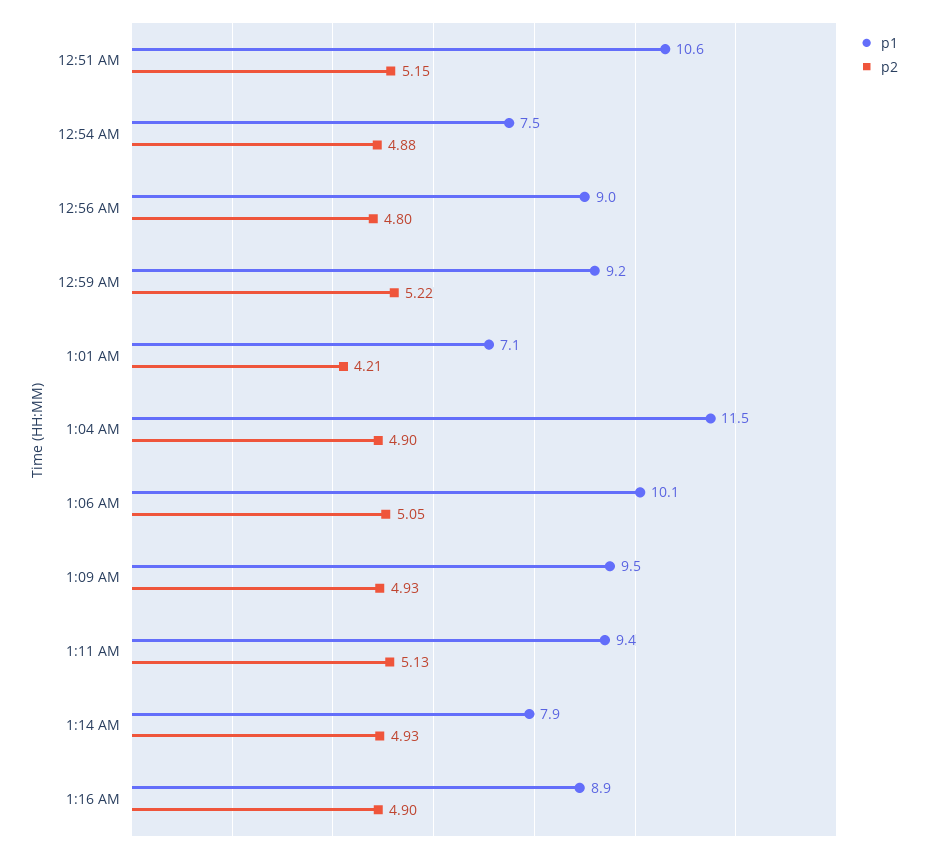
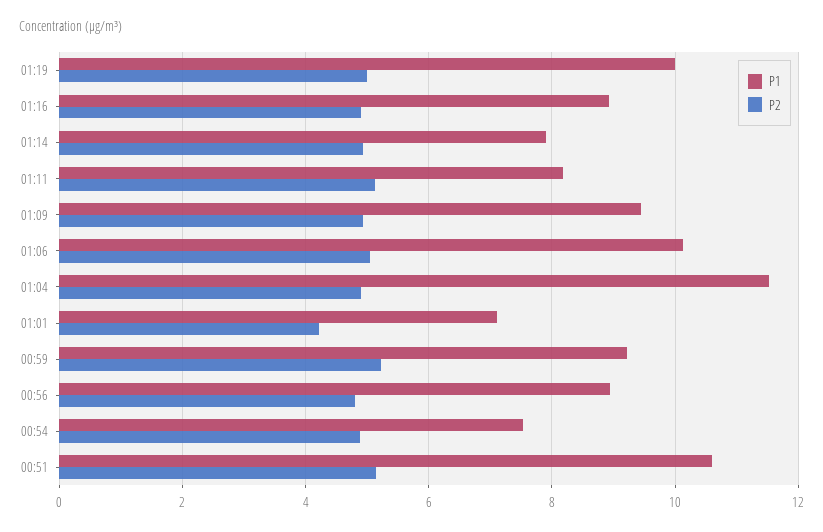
p1, 1:11 AM: 9.4 -> 8.2
p1, 01:19: none -> 10
p2, 01:19: none -> 5

